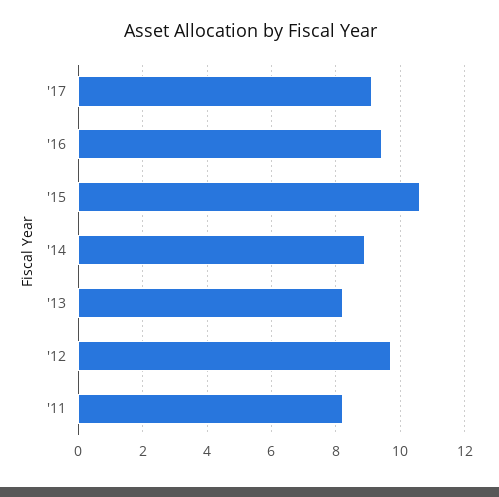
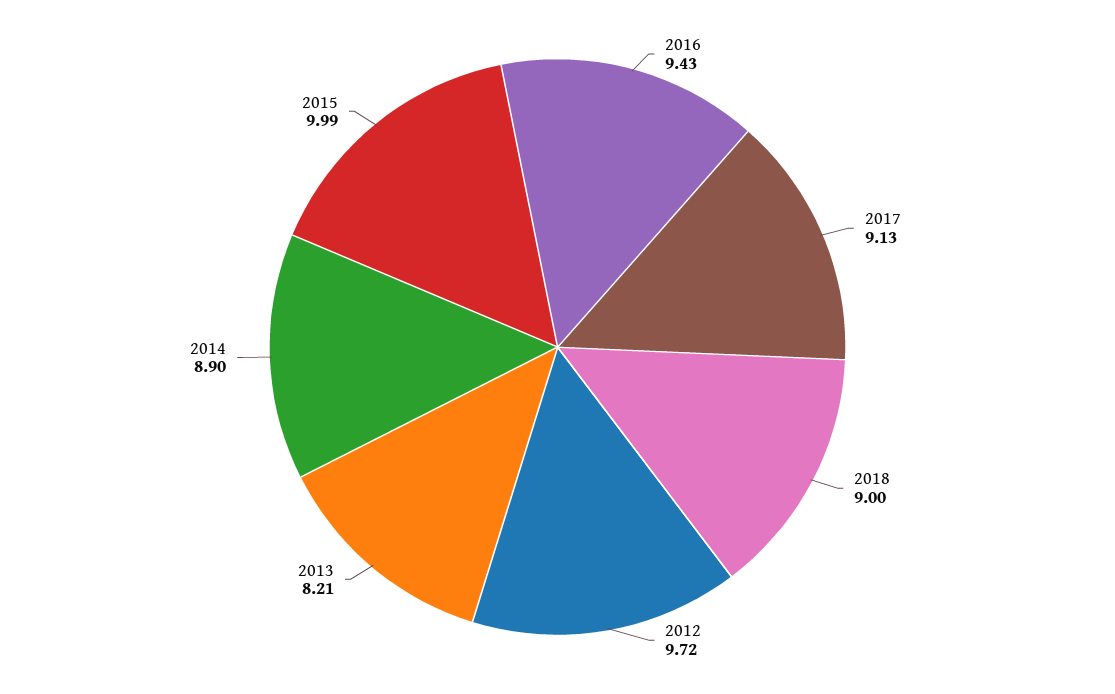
'15: 10.6 -> 9.99
'11: 8.2 -> none
2018: none -> 9

